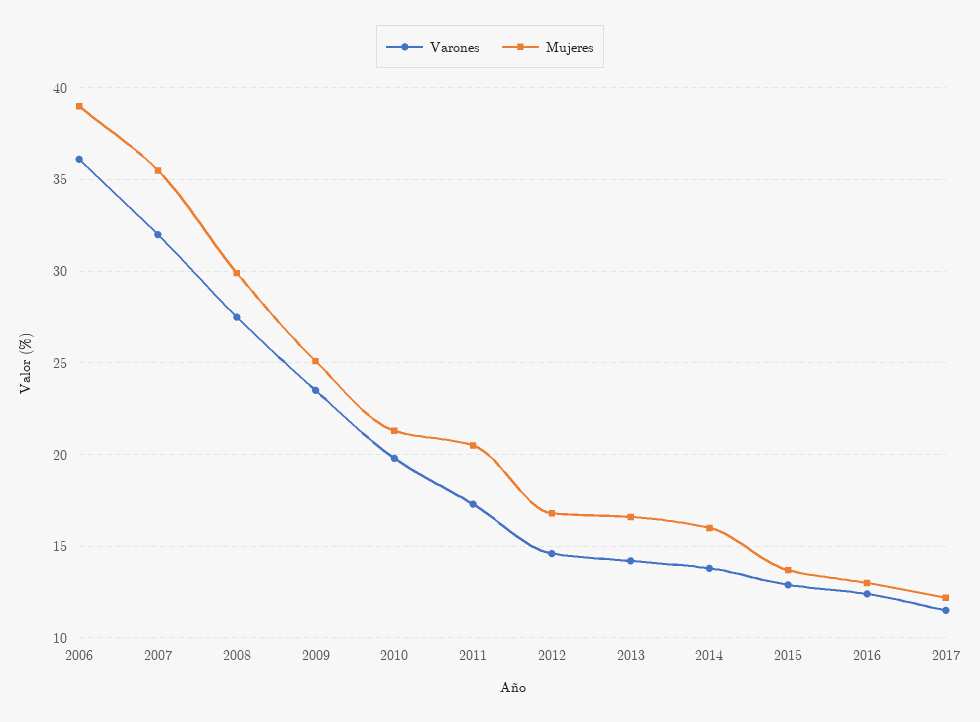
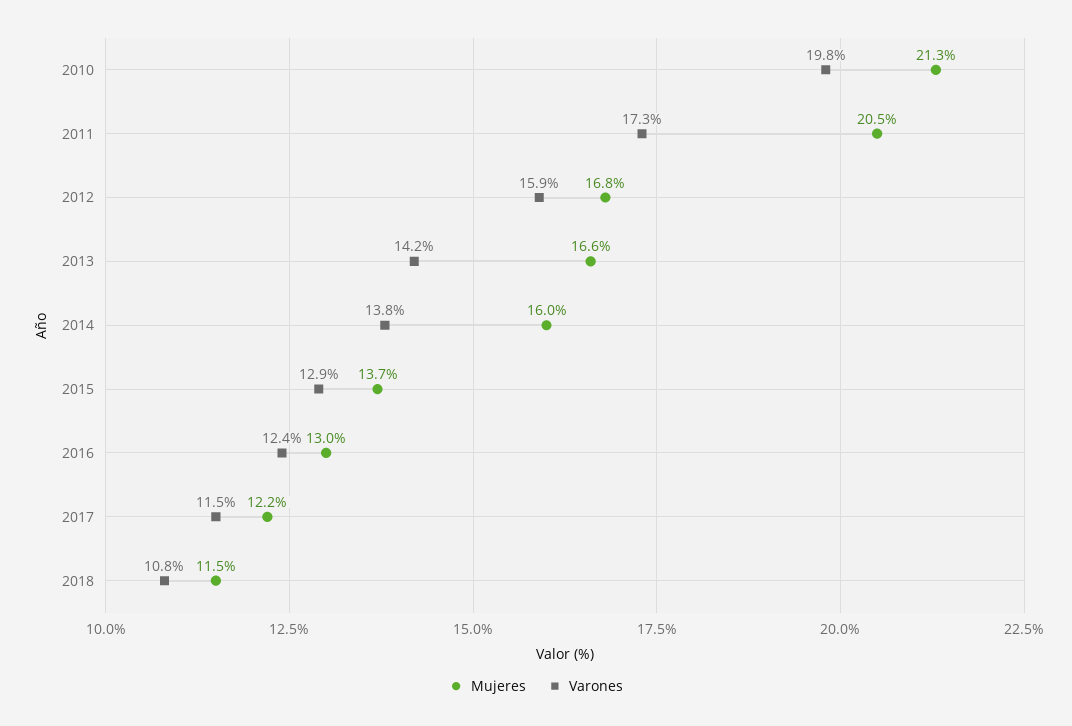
Varones, 2006: 36 -> none
Mujeres, 2006: 39 -> none
Varones, 2007: 32 -> none
Mujeres, 2007: 35.5 -> none
Varones, 2008: 27.5 -> none
Mujeres, 2008: 30 -> none
Varones, 2009: 23.5 -> none
Mujeres, 2009: 25 -> none
Varones, 2012: 14.5 -> 15.9
Mujeres, 2018: none -> 11.5
Varones, 2018: none -> 10.8

